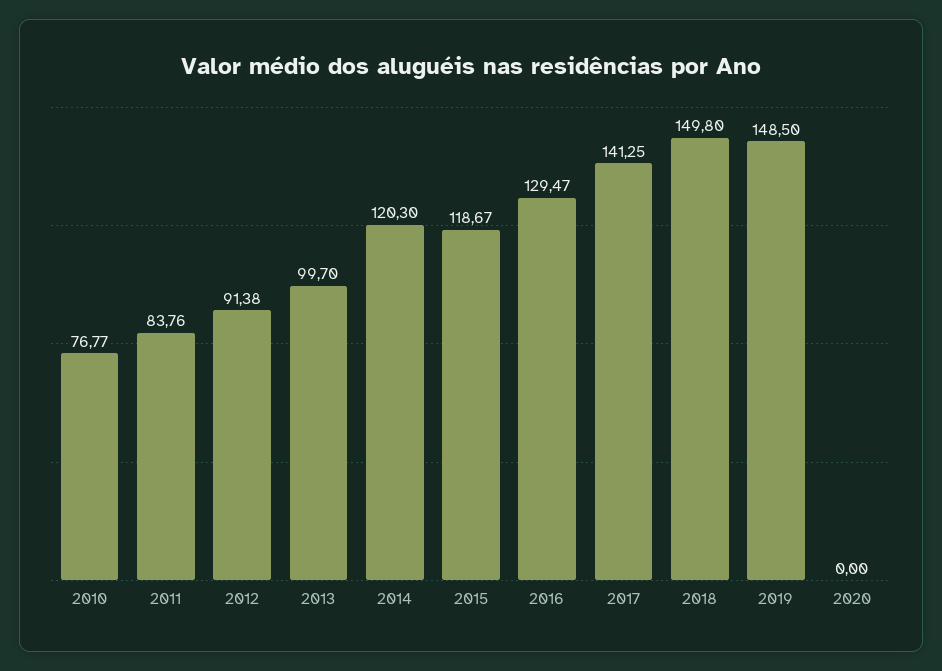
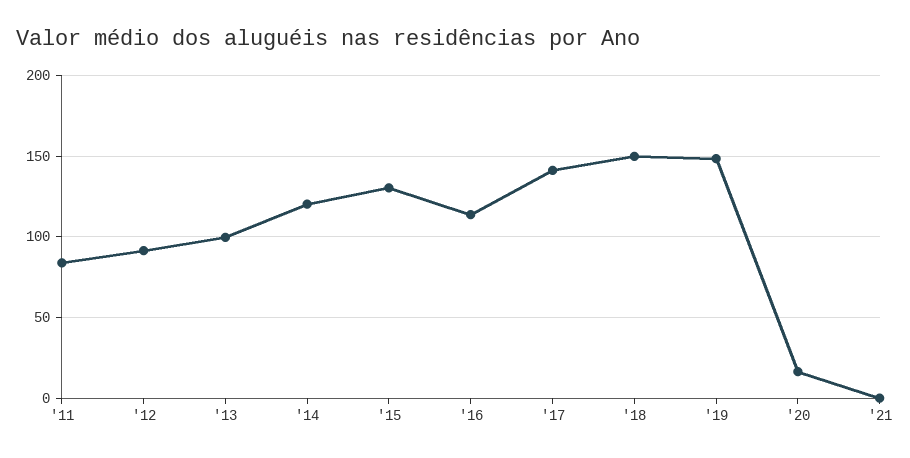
2010: 76.77 -> none
2015: 118.67 -> 130
2016: 129.47 -> 115
2020: 0 -> 15
'21: none -> 0

